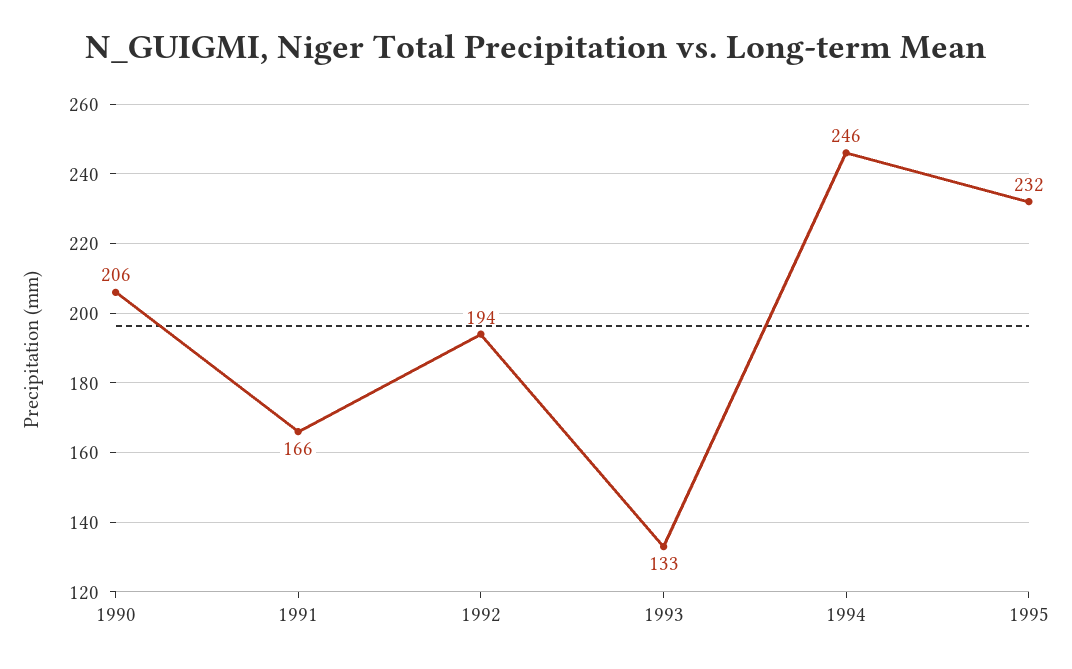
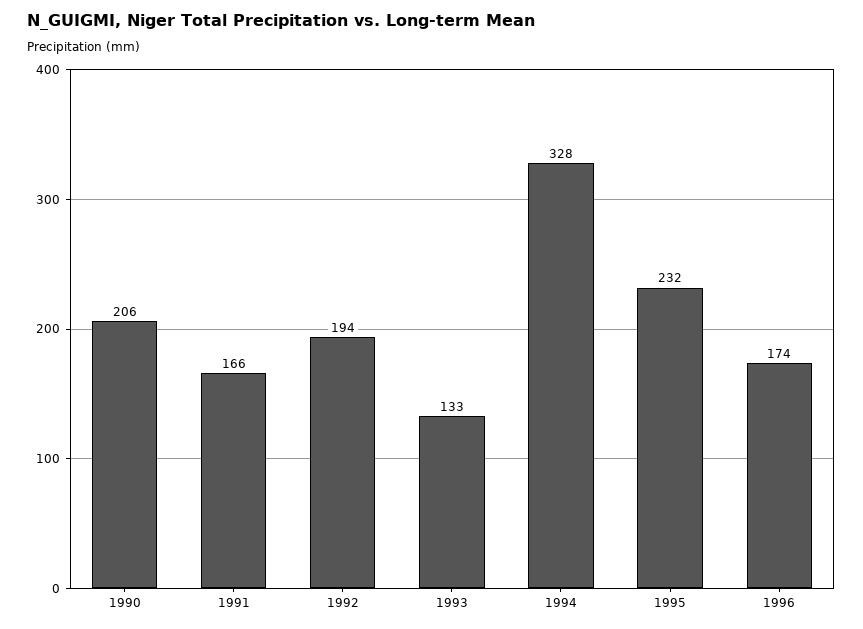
1994: 246 -> 328
1996: none -> 174

